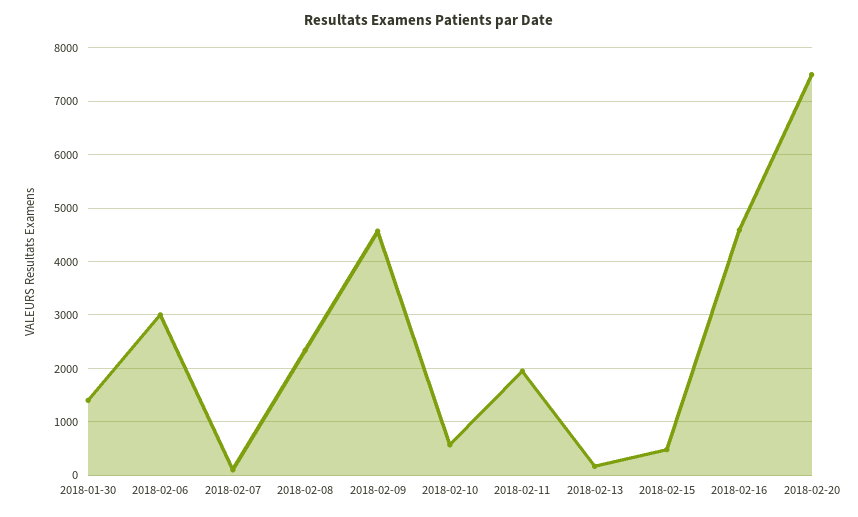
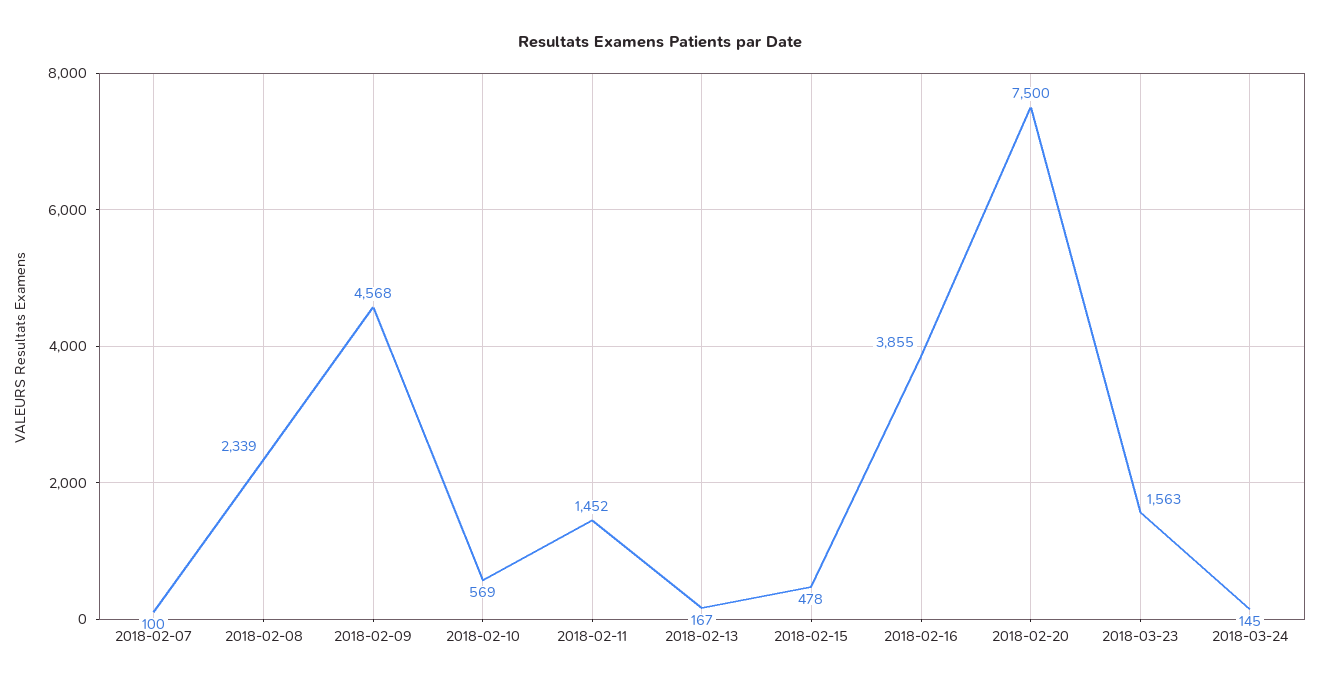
2018-01-30: 1400 -> none
2018-02-06: 3000 -> none
2018-02-11: 2000 -> 1452
2018-02-16: 4600 -> 3855
2018-03-23: none -> 1563
2018-03-24: none -> 145

